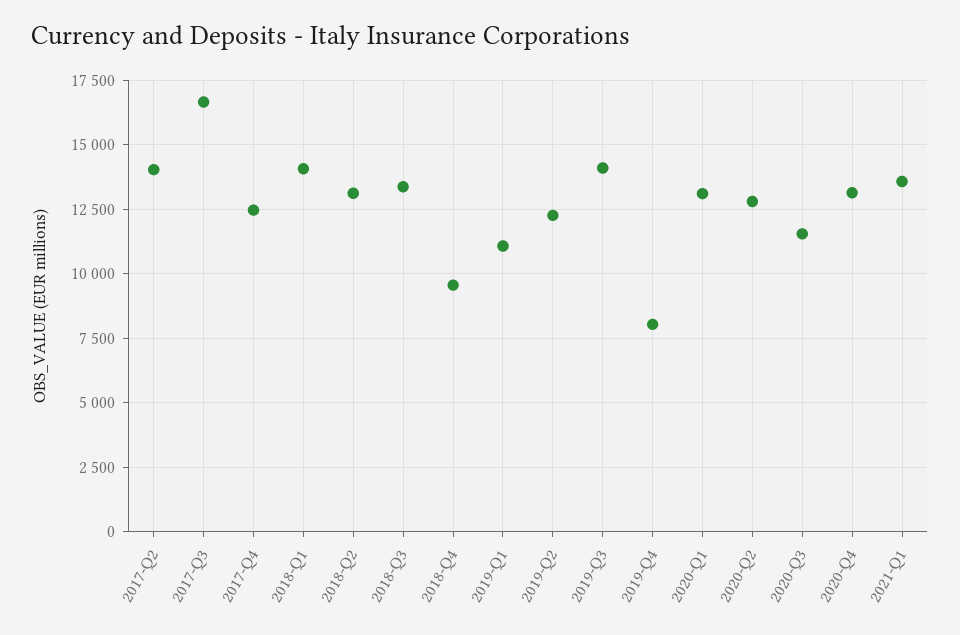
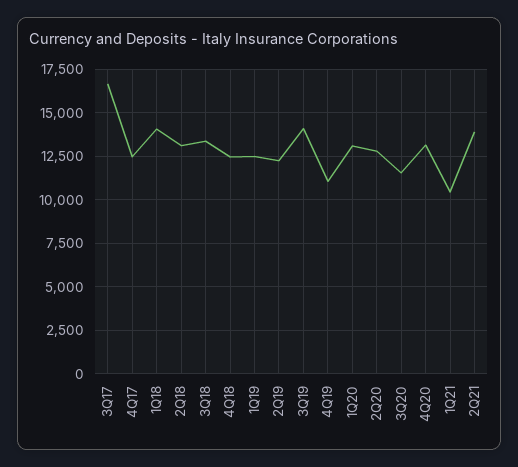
2017-Q2: 14000 -> none
2018-Q4: 9500 -> 12500
2019-Q1: 11000 -> 12500
2019-Q4: 8000 -> 11000
2021-Q1: 13500 -> 10500
2Q21: none -> 14000

